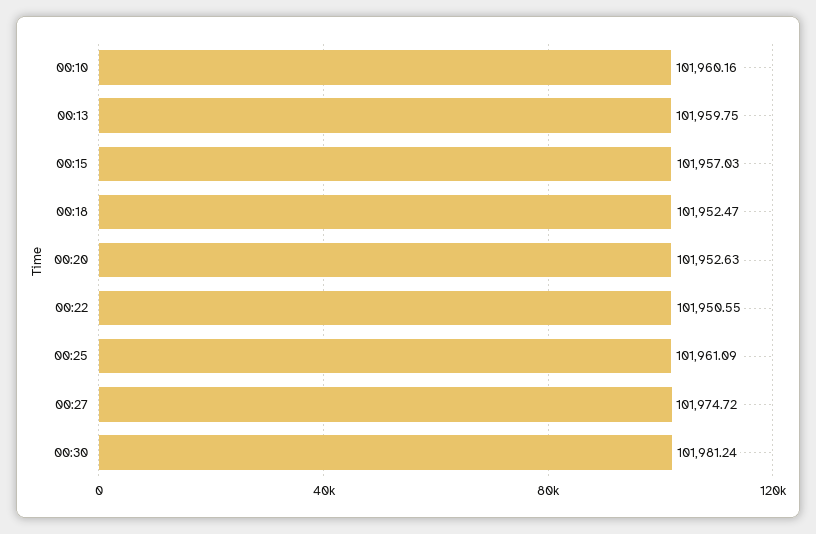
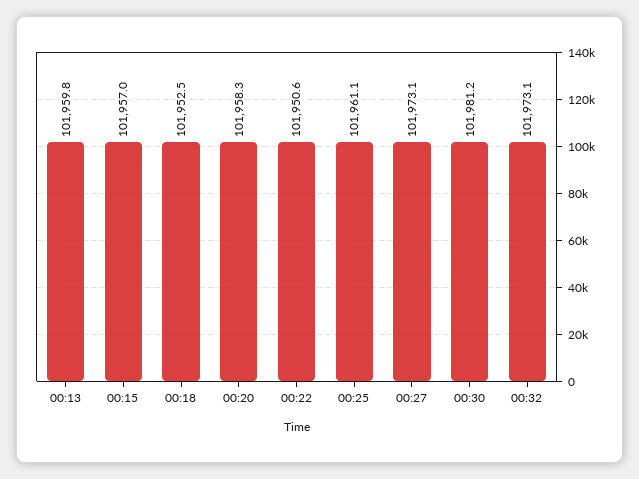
00:10: 101960.16 -> none
00:20: 101952.63 -> 101958.3
00:27: 101974.72 -> 101973.1
00:32: none -> 101973.1

